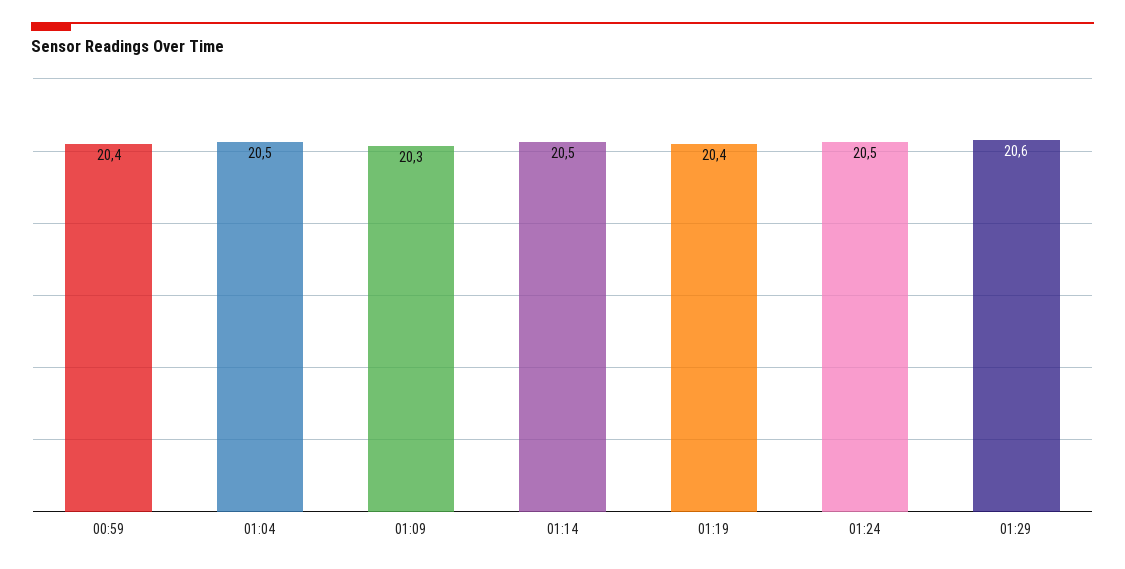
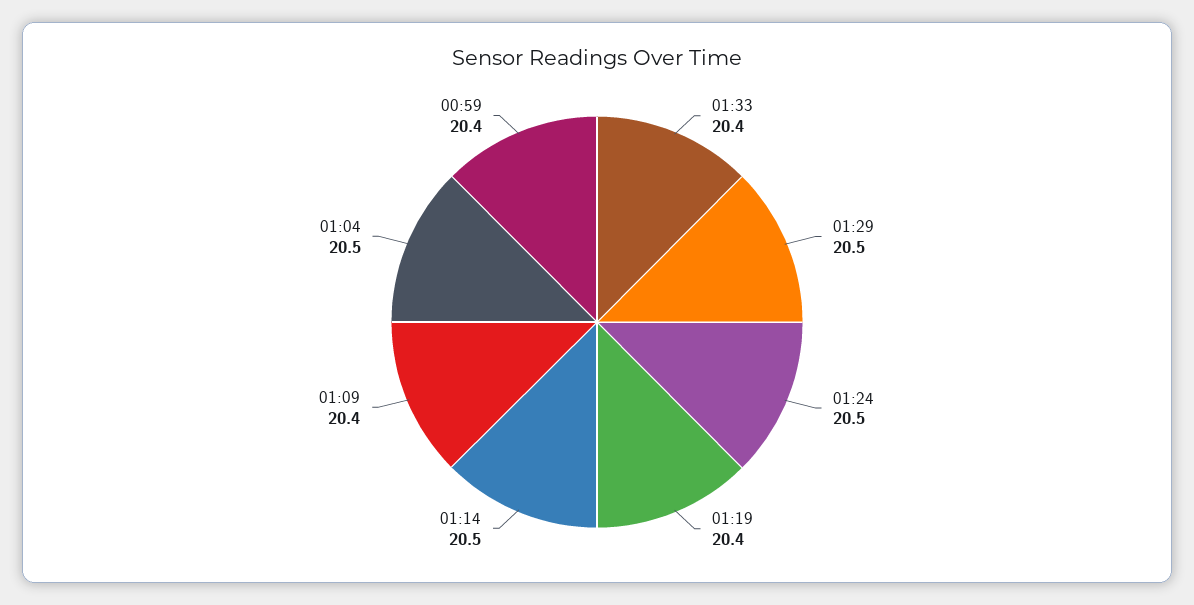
01:09: 20.3 -> 20.4
01:29: 20.6 -> 20.5
01:33: none -> 20.4

